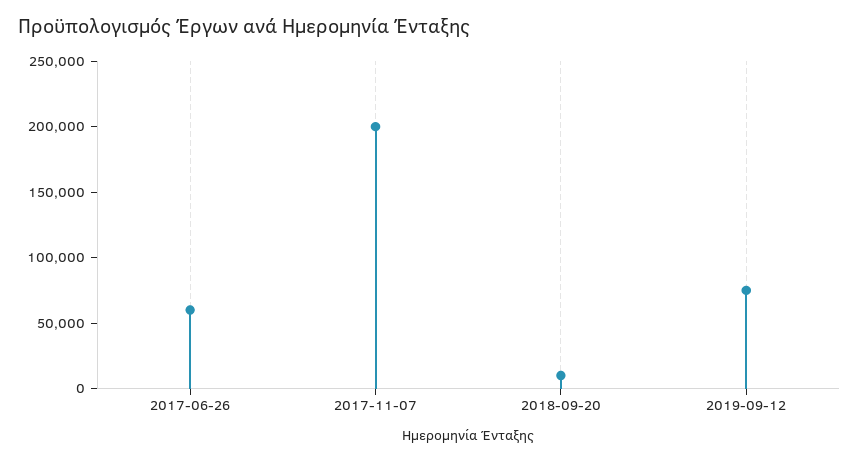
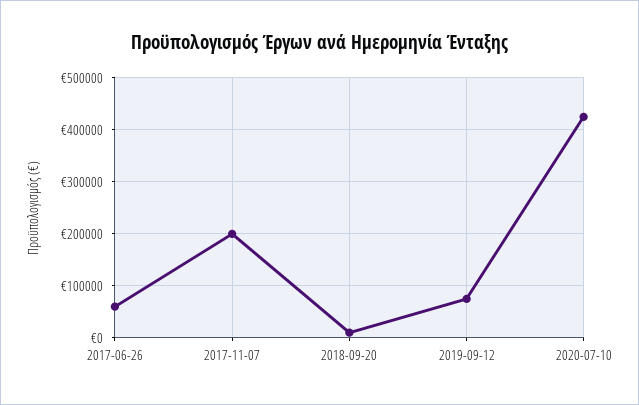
2020-07-10: none -> 420000

